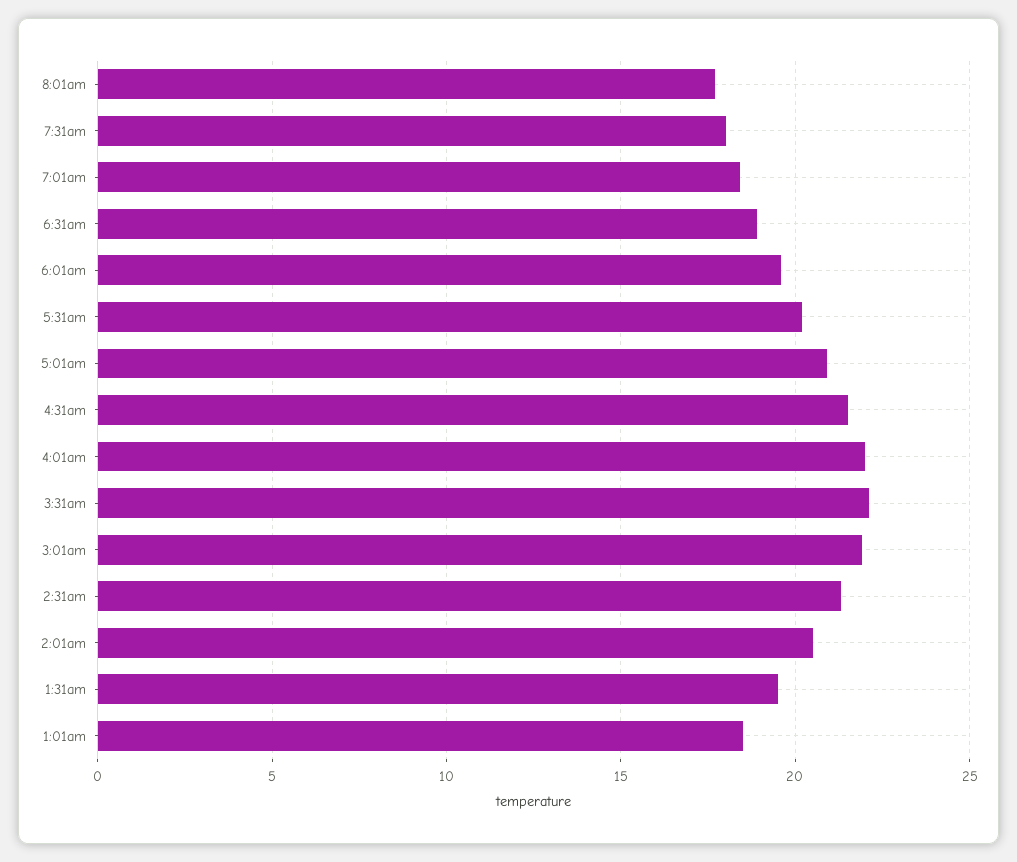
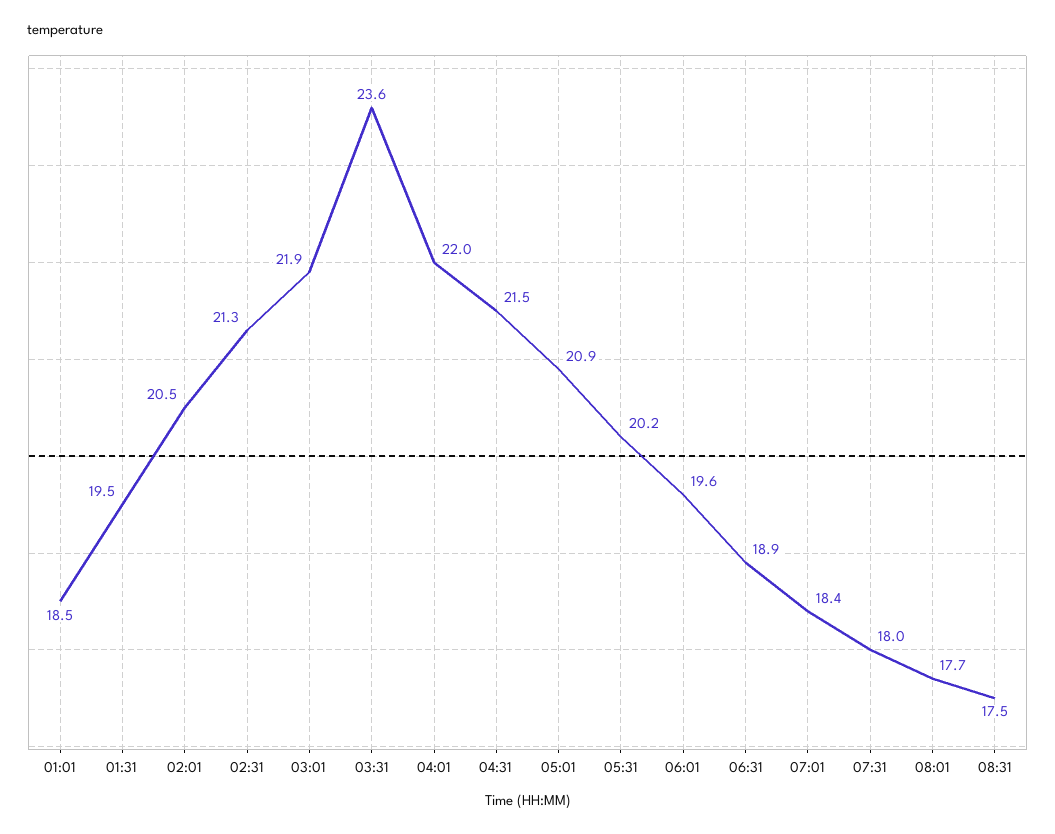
3:31am: 22 -> 23.6
08:31: none -> 17.5

